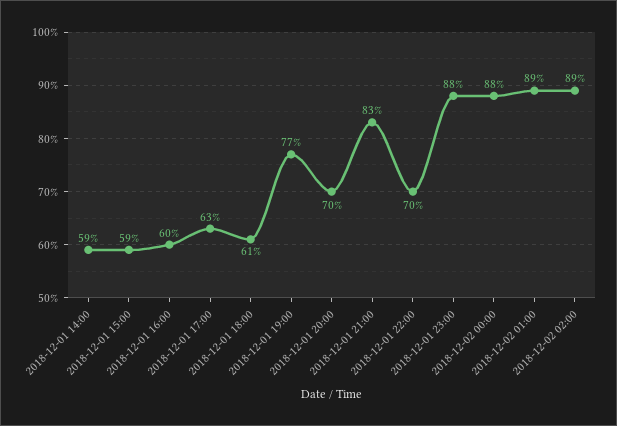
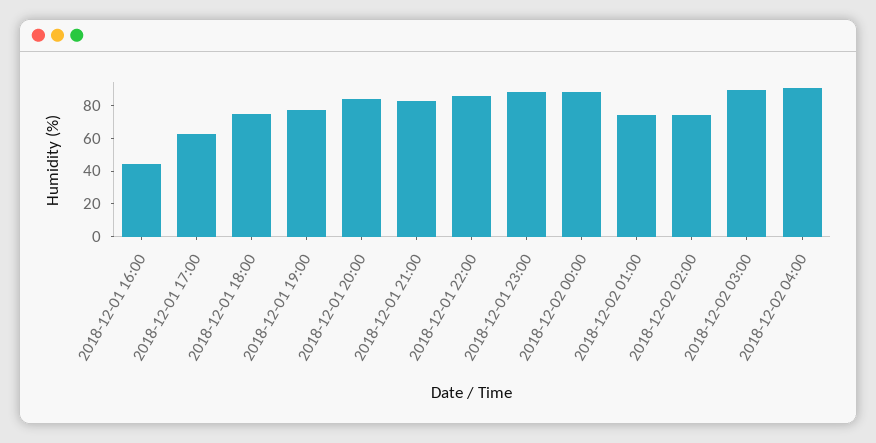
2018-12-01 14:00: 59 -> none
2018-12-01 15:00: 59 -> none
2018-12-01 16:00: 60 -> 45
2018-12-01 18:00: 61 -> 75
2018-12-01 20:00: 70 -> 85
2018-12-01 22:00: 70 -> 85
2018-12-02 01:00: 89 -> 75
2018-12-02 02:00: 89 -> 75
2018-12-02 03:00: none -> 90
2018-12-02 04:00: none -> 90

